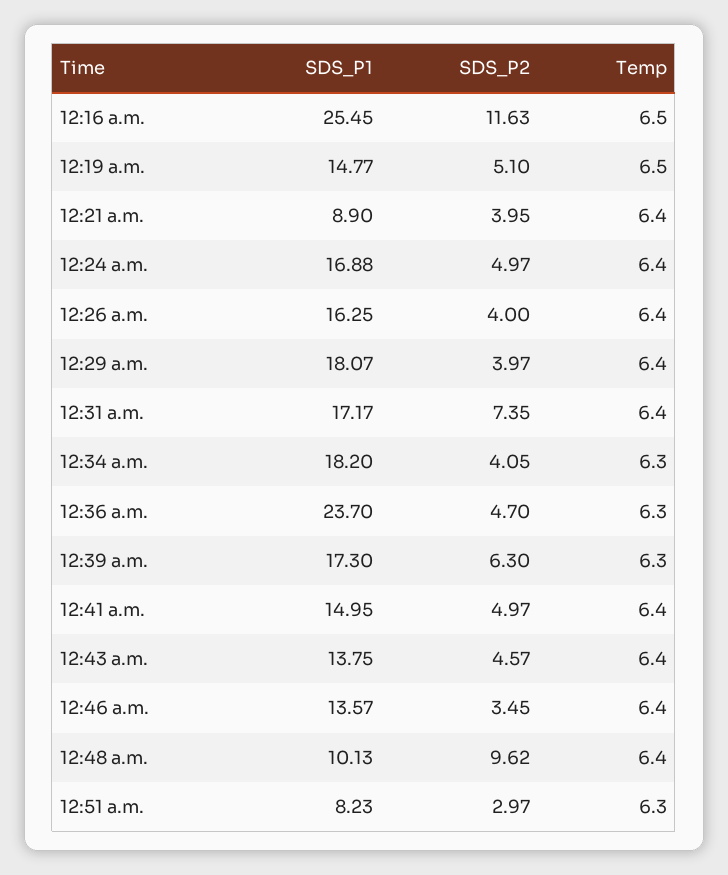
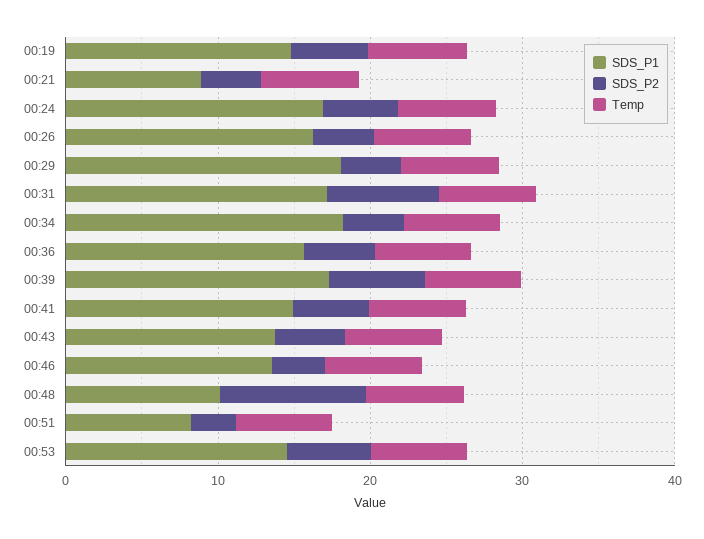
SDS_P1, 12:16 a.m.: 25.45 -> none
SDS_P2, 12:16 a.m.: 11.63 -> none
Temp, 12:16 a.m.: 6.5 -> none
SDS_P1, 12:36 a.m.: 23.7 -> 16
SDS_P1, 00:53: none -> 14
SDS_P2, 00:53: none -> 6
Temp, 00:53: none -> 6

